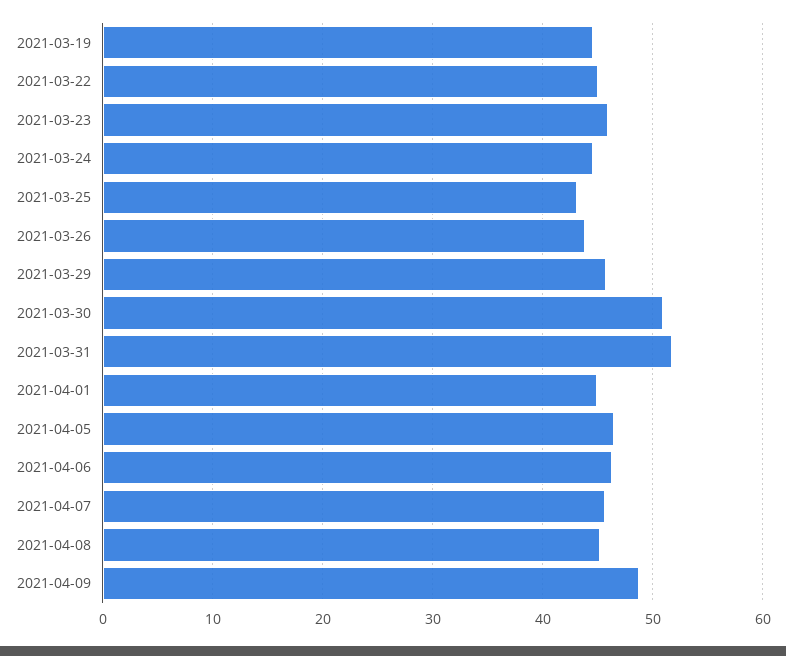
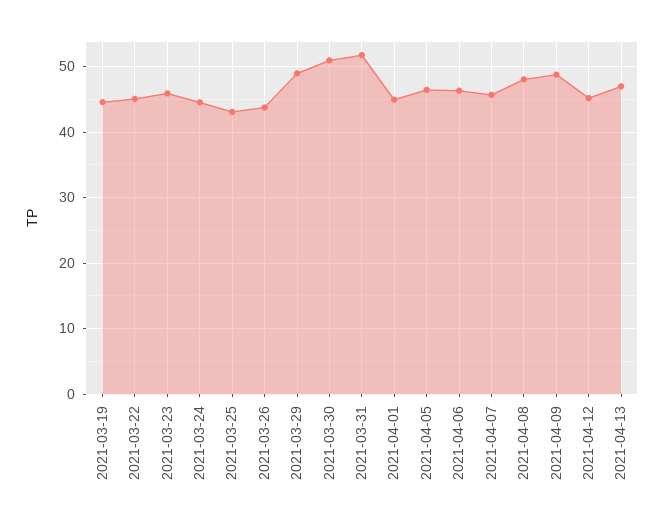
2021-03-29: 46 -> 49
2021-04-08: 45 -> 48
2021-04-12: none -> 45
2021-04-13: none -> 47

